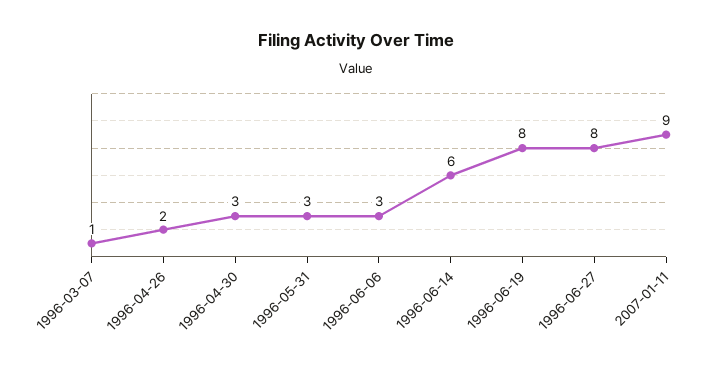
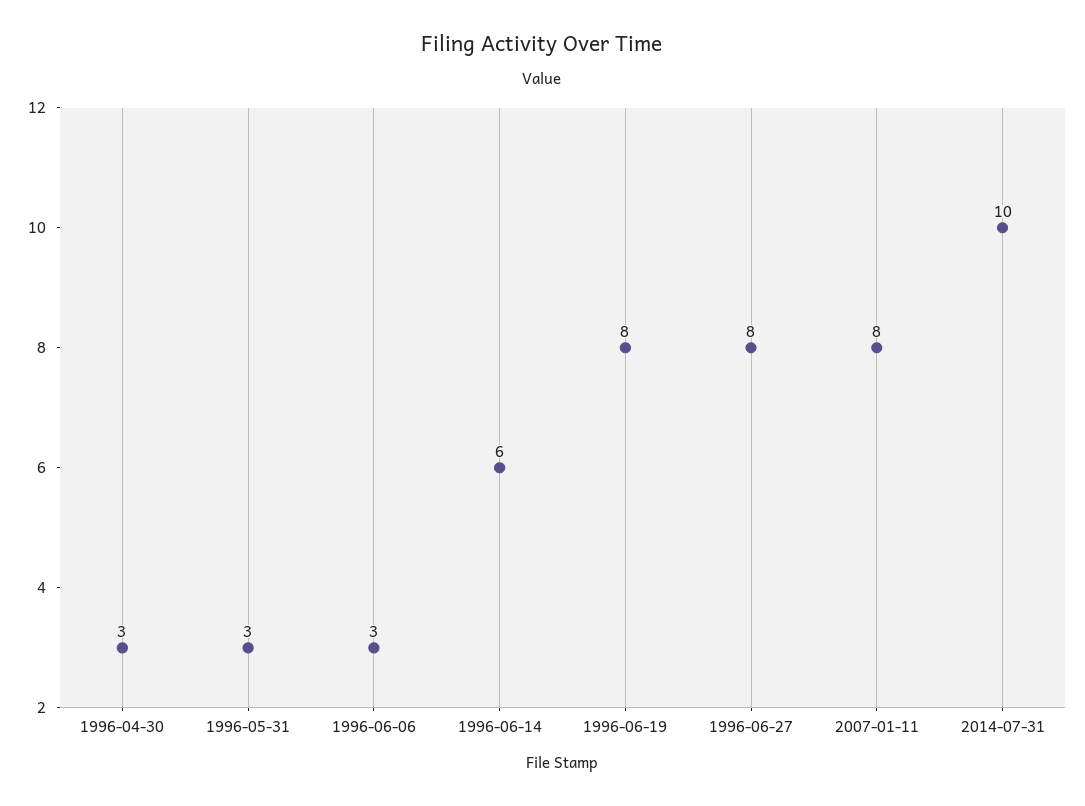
1996-03-07: 1 -> none
1996-04-26: 2 -> none
2007-01-11: 9 -> 8
2014-07-31: none -> 10

